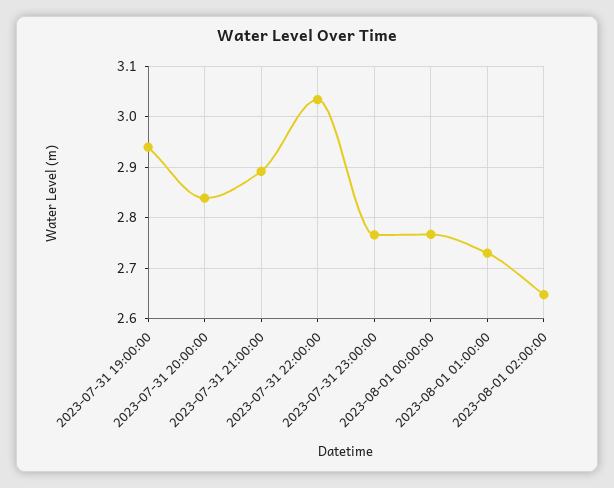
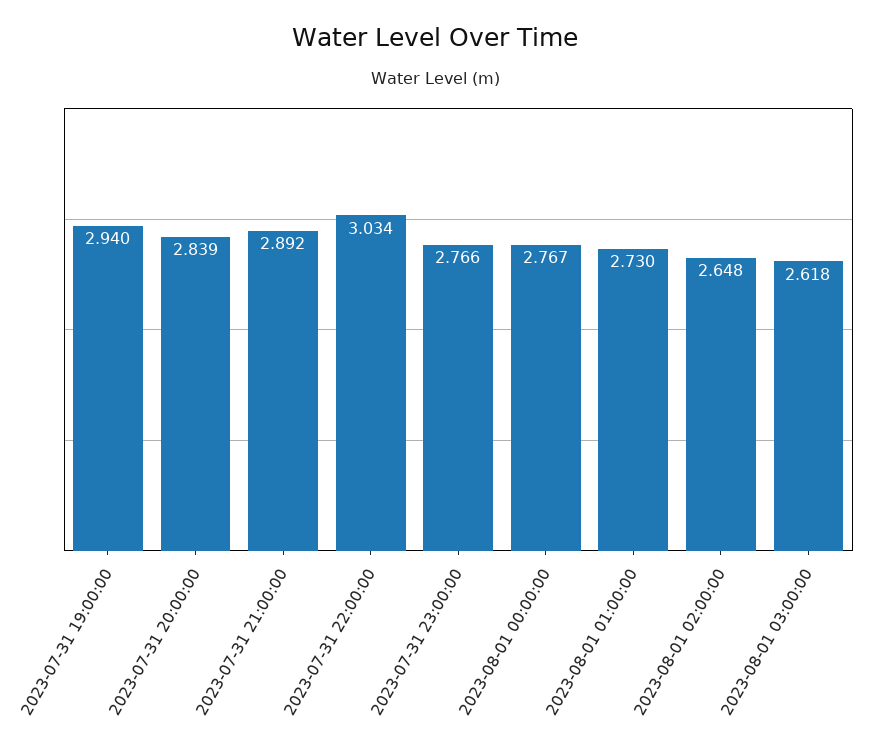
2023-08-01 03:00:00: none -> 2.618

